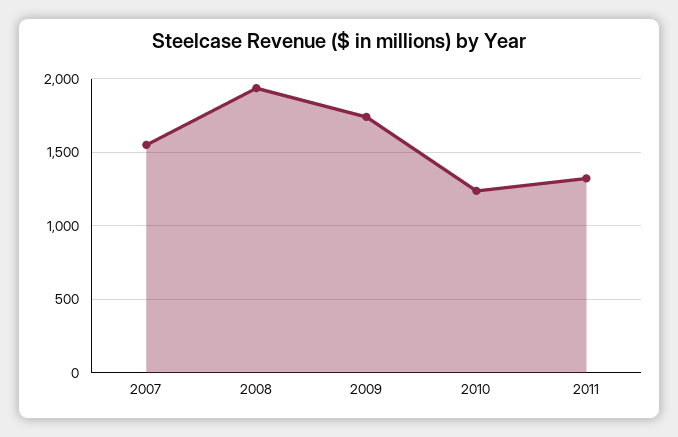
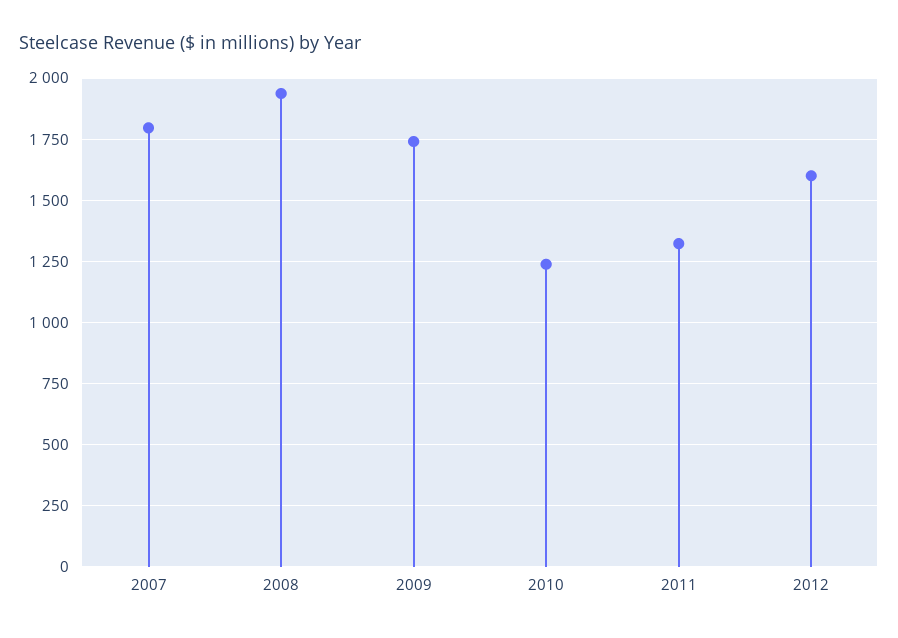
2007: 1550 -> 1800
2012: none -> 1600

